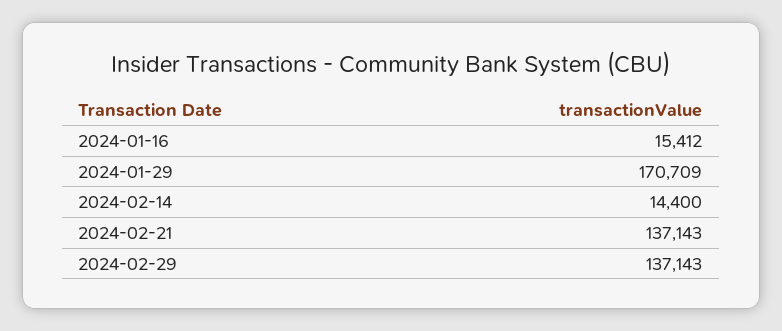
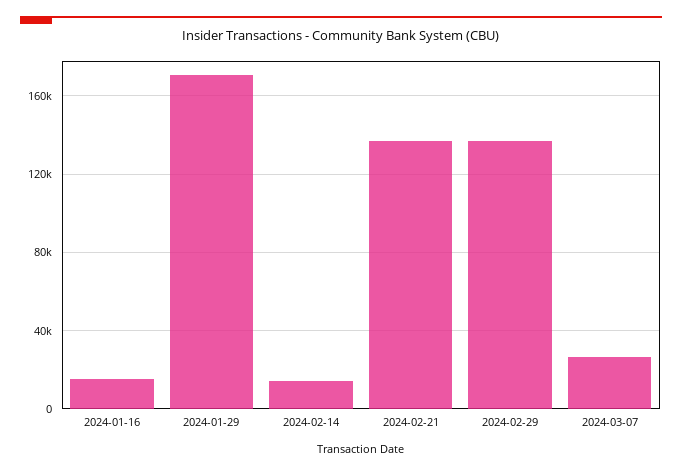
2024-03-07: none -> 25000

